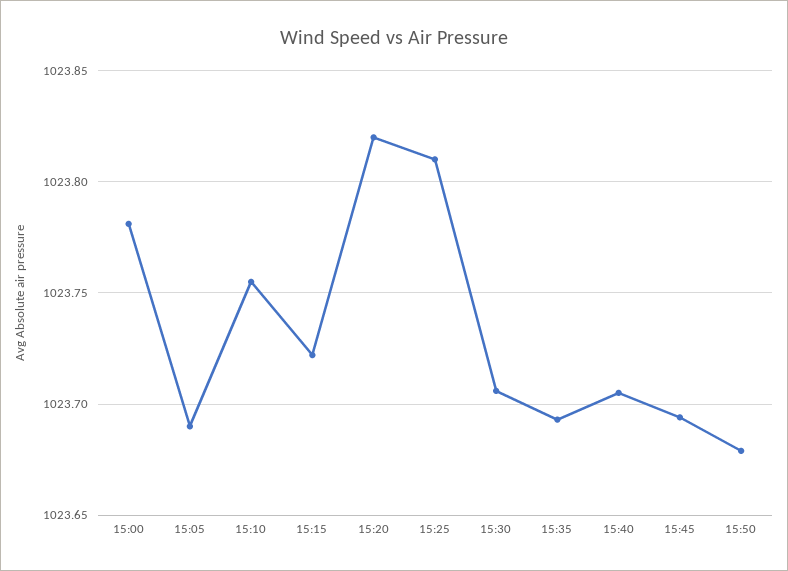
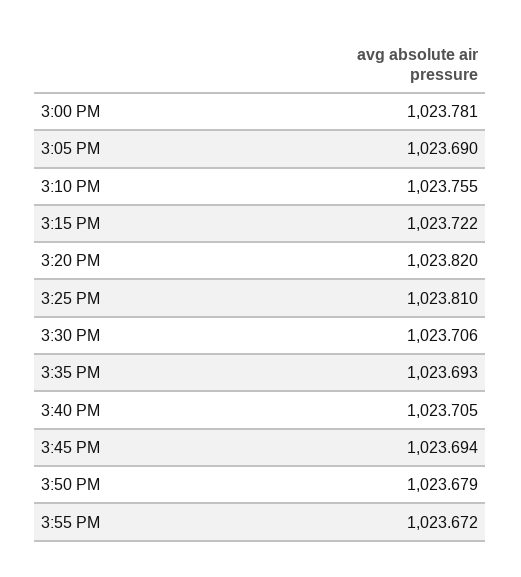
3:55 PM: none -> 1023.672

